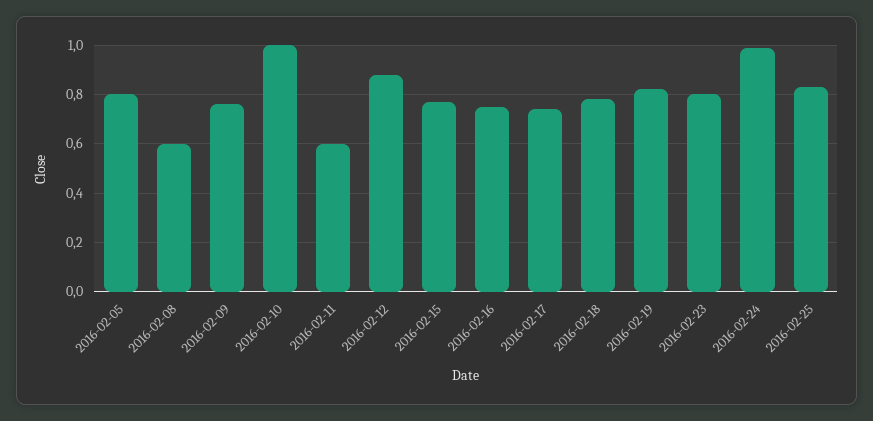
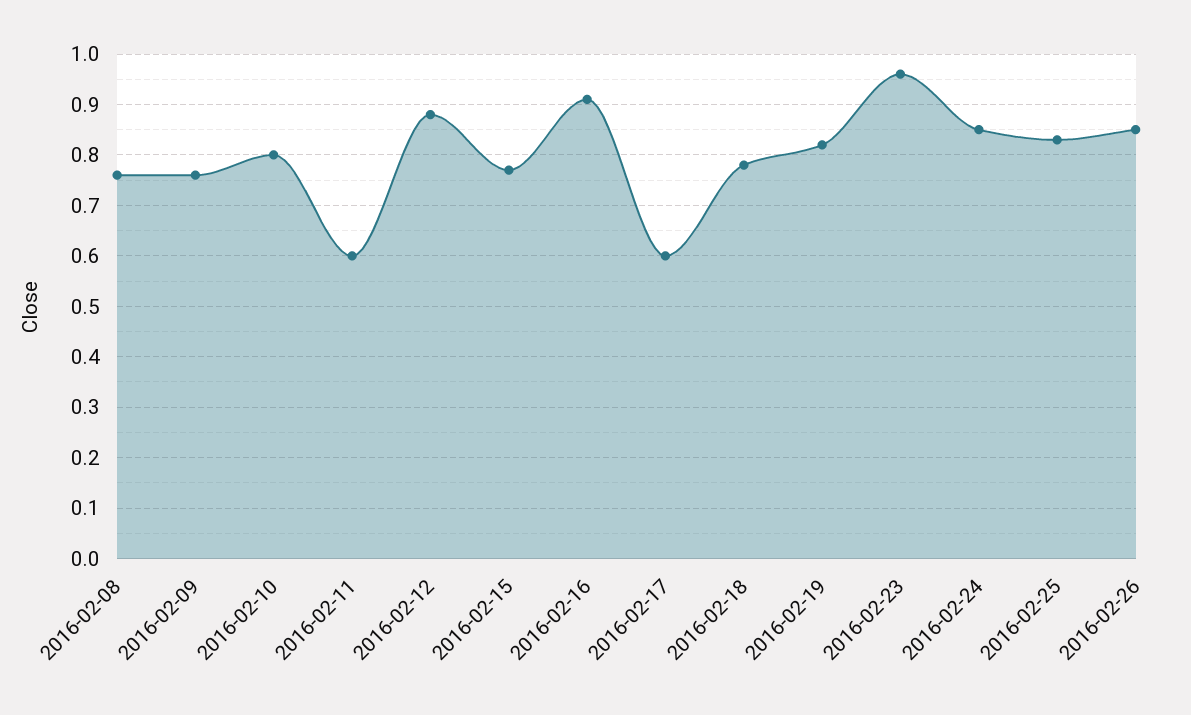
2016-02-05: 0.8 -> none
2016-02-08: 0.6 -> 0.75
2016-02-10: 1 -> 0.8
2016-02-16: 0.75 -> 0.9
2016-02-17: 0.75 -> 0.6
2016-02-23: 0.8 -> 0.95
2016-02-24: 1 -> 0.85
2016-02-26: none -> 0.85

